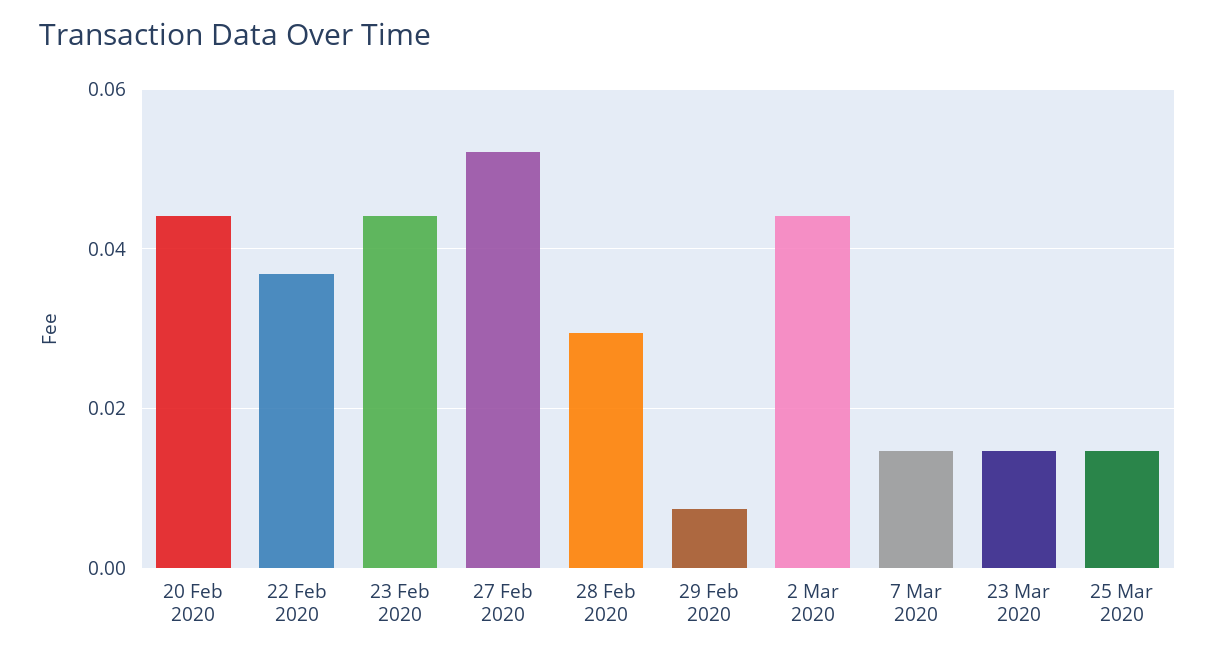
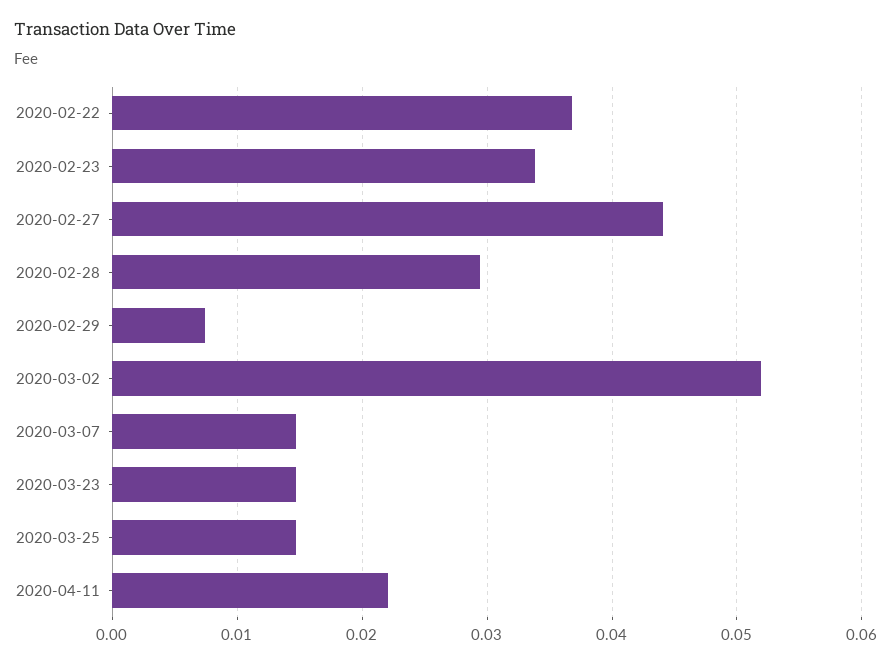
20 Feb 2020: 0.044 -> none
23 Feb 2020: 0.044 -> 0.034
27 Feb 2020: 0.052 -> 0.044
2 Mar 2020: 0.044 -> 0.052
2020-04-11: none -> 0.022

